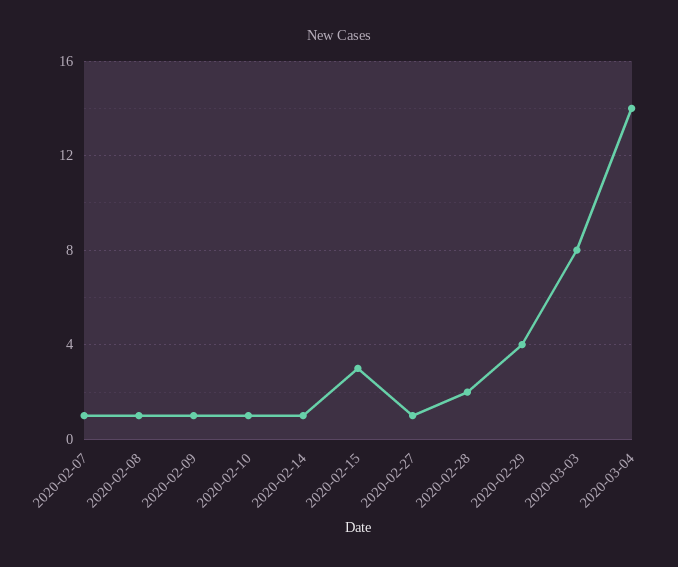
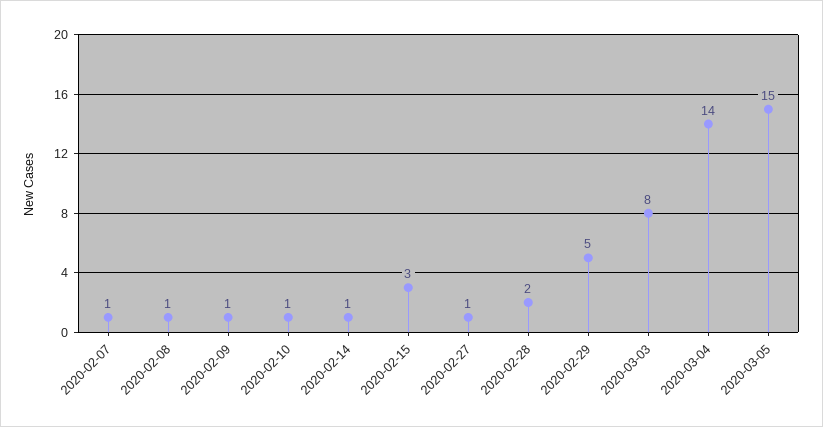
2020-02-29: 4 -> 5
2020-03-05: none -> 15

